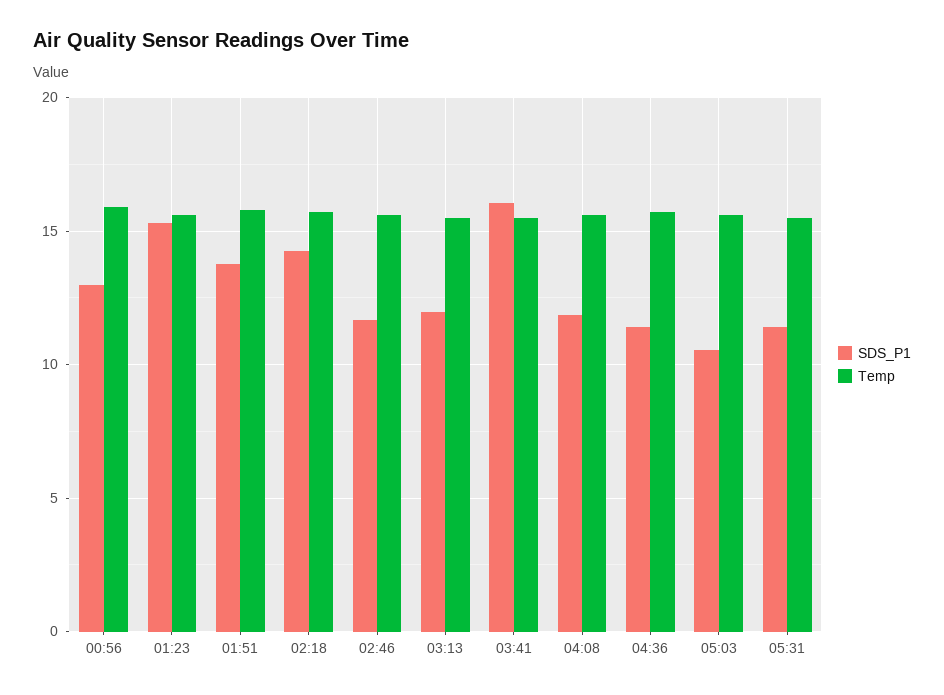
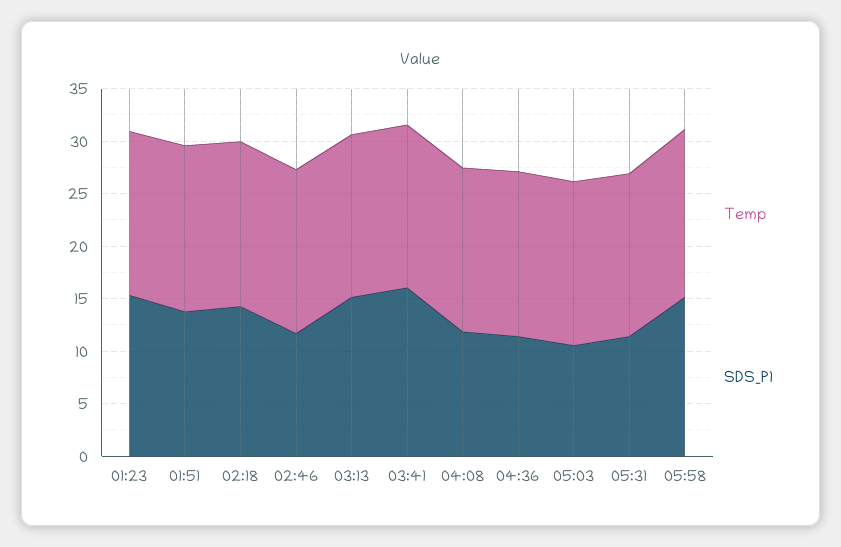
SDS_P1, 00:56: 13 -> none
Temp, 00:56: 16 -> none
SDS_P1, 03:13: 12 -> 15
Temp, 05:58: none -> 16
SDS_P1, 05:58: none -> 15

